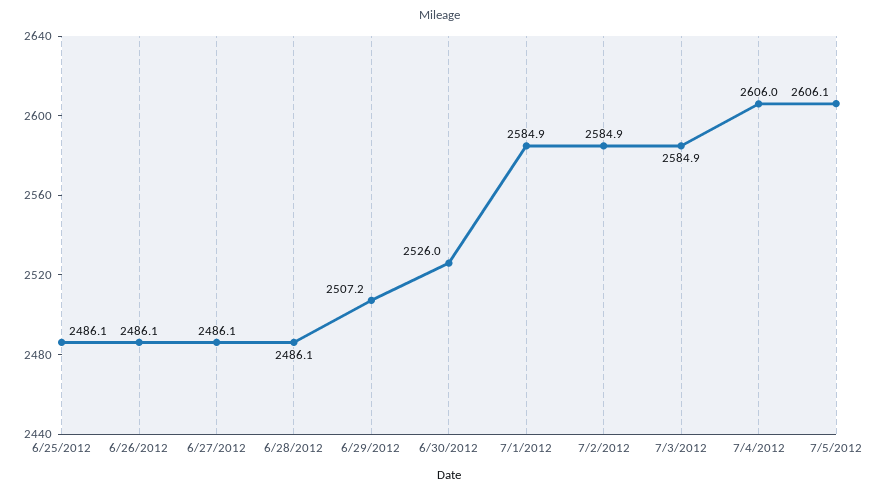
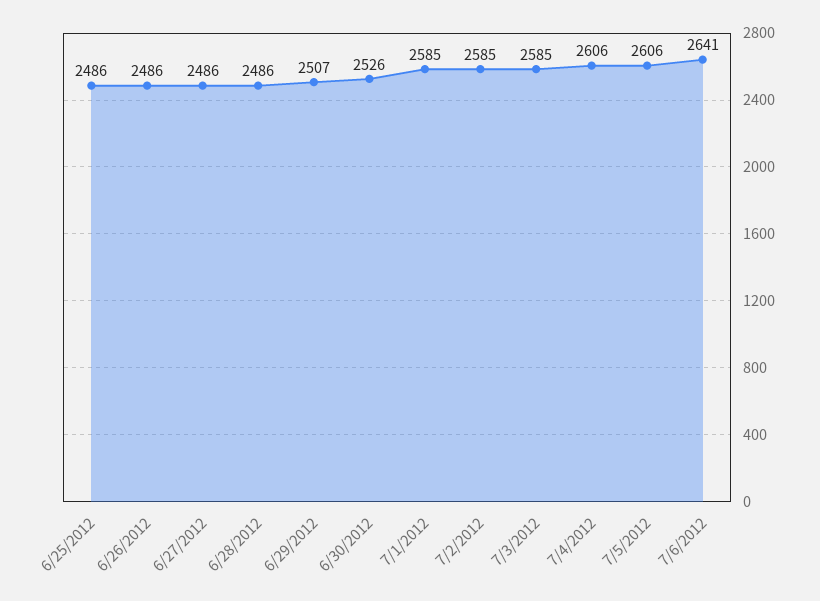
7/6/2012: none -> 2641

